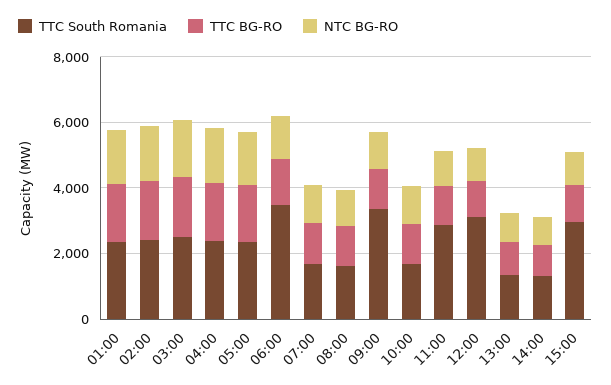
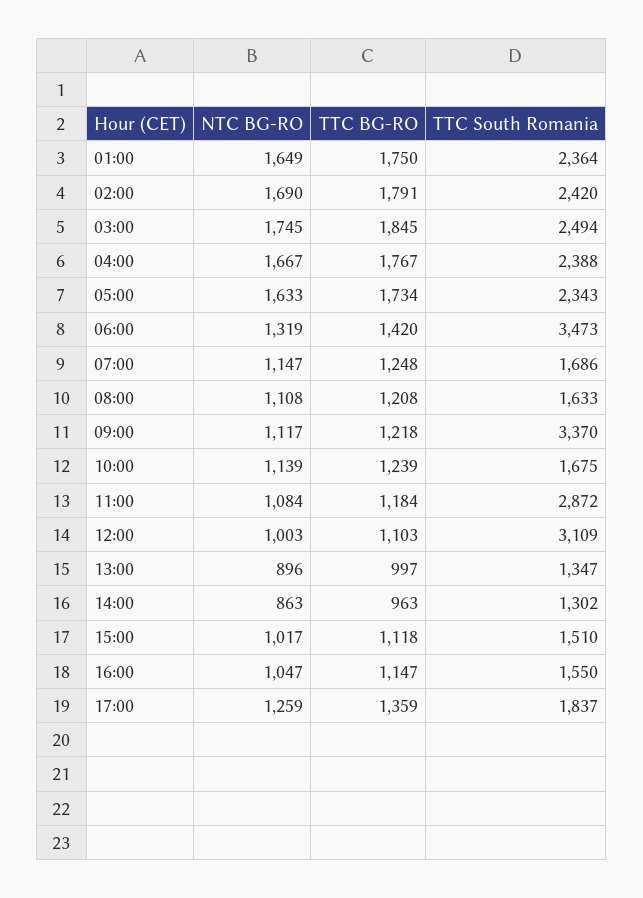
TTC South Romania, 15:00: 3000 -> 1510
NTC BG-RO, 16:00: none -> 1047
TTC BG-RO, 16:00: none -> 1147
TTC South Romania, 16:00: none -> 1550
NTC BG-RO, 17:00: none -> 1259
TTC BG-RO, 17:00: none -> 1359
TTC South Romania, 17:00: none -> 1837

